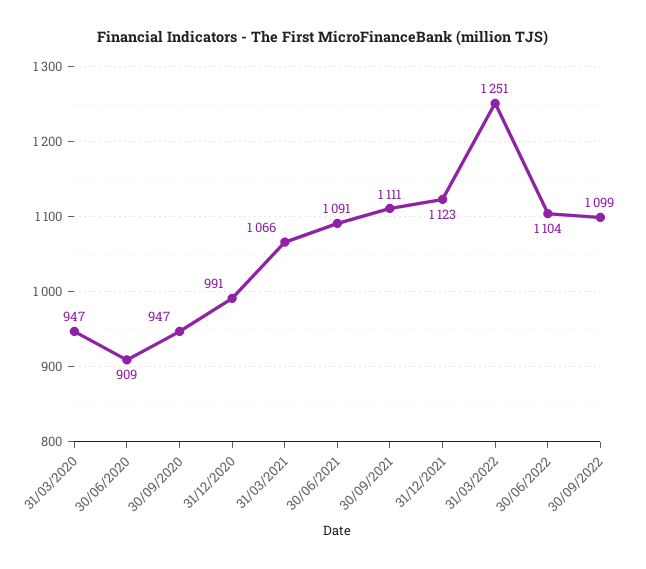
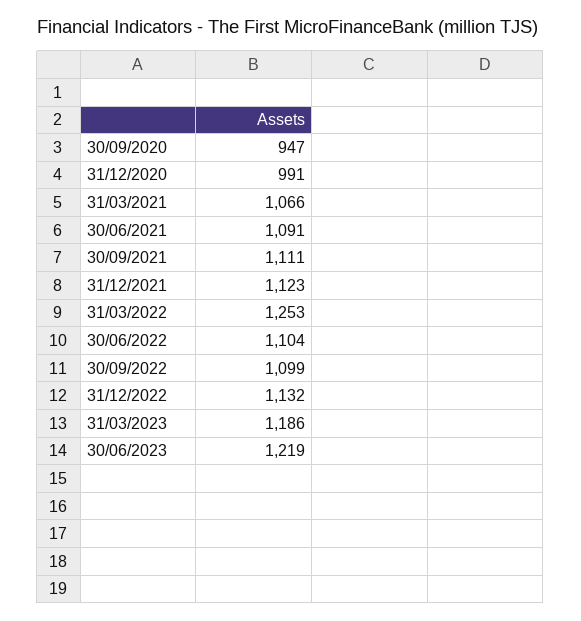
31/03/2020: 947 -> none
30/06/2020: 909 -> none
31/03/2022: 1251 -> 1253
31/12/2022: none -> 1132
31/03/2023: none -> 1186
30/06/2023: none -> 1219

